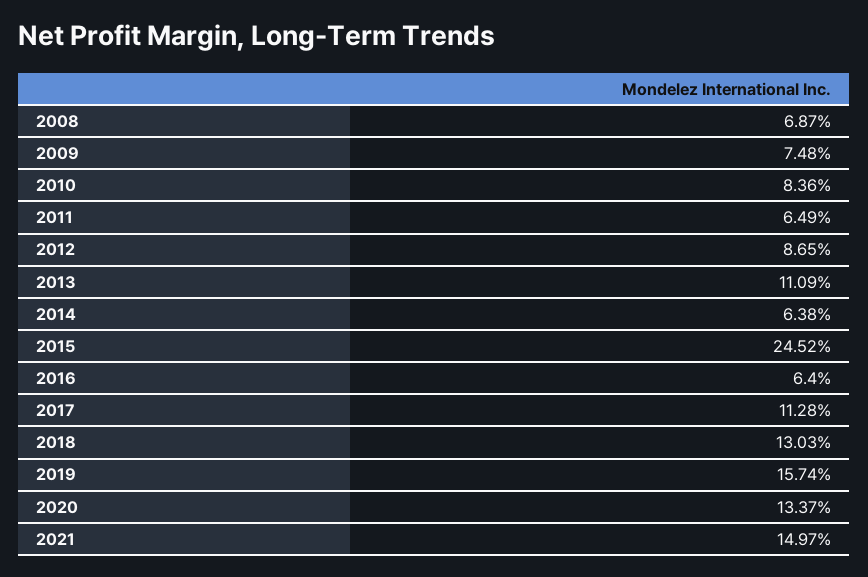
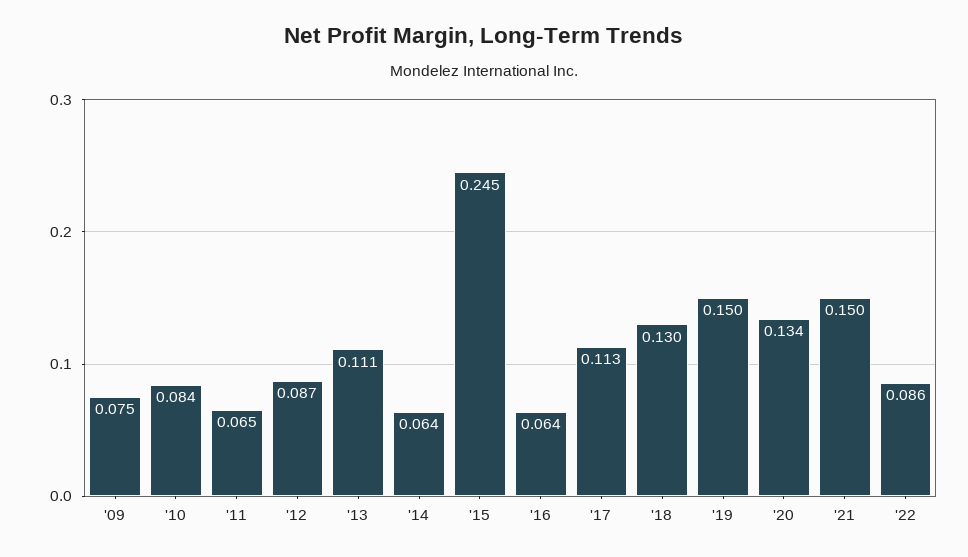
2008: 0.0687 -> none
2019: 0.1574 -> 0.15
'22: none -> 0.086

